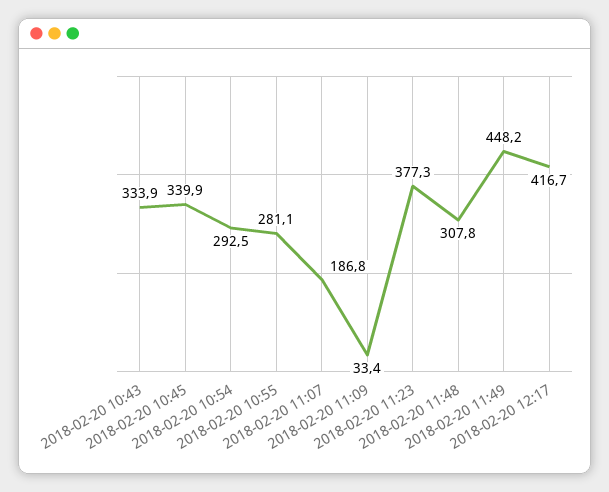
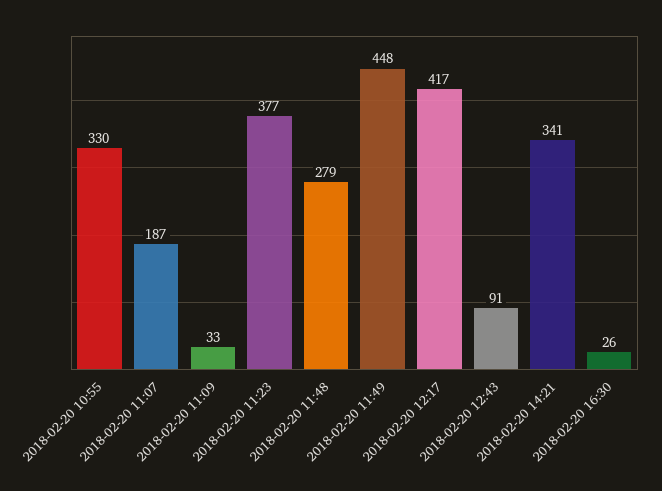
2018-02-20 10:43: 333.9 -> none
2018-02-20 10:45: 339.9 -> none
2018-02-20 10:54: 292.5 -> none
2018-02-20 10:55: 281.1 -> 330
2018-02-20 11:48: 307.8 -> 279
2018-02-20 12:43: none -> 91
2018-02-20 14:21: none -> 341
2018-02-20 16:30: none -> 26

